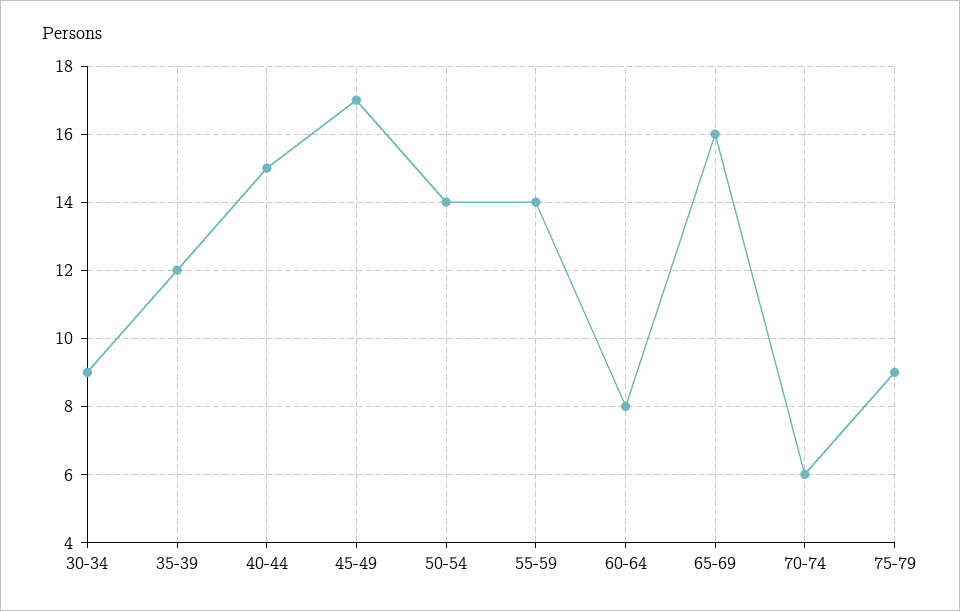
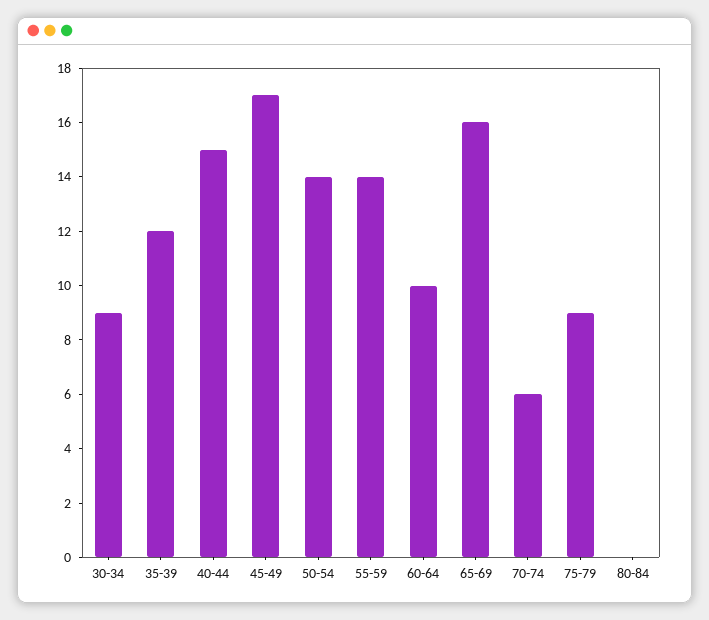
60-64: 8 -> 10
80-84: none -> 0

